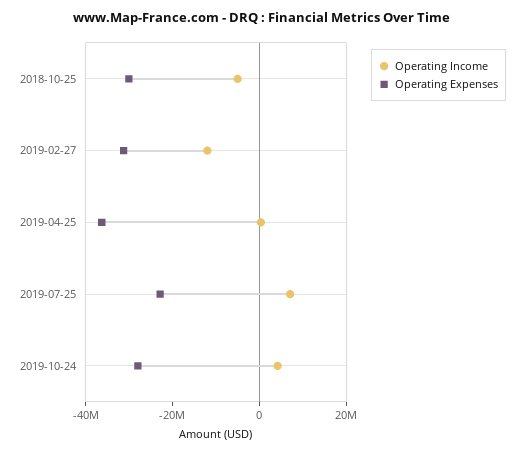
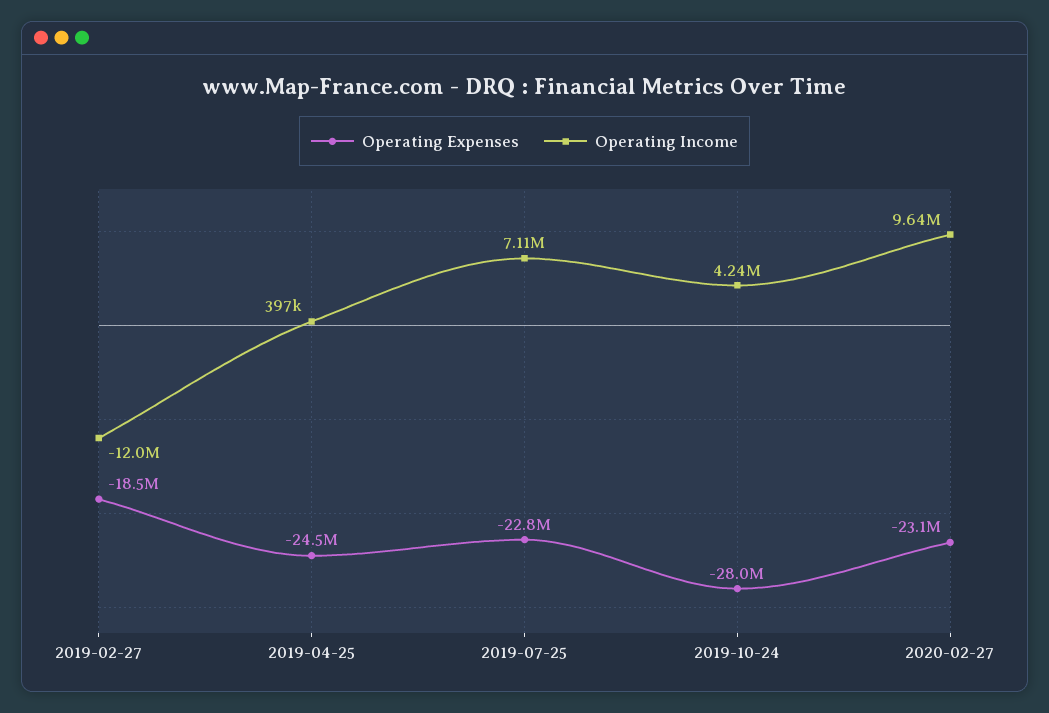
Operating Income, 2018-10-25: -5000000 -> none
Operating Expenses, 2018-10-25: -30000000 -> none
Operating Expenses, 2019-02-27: -30000000 -> -18500000
Operating Expenses, 2019-04-25: -35000000 -> -24500000
Operating Expenses, 2020-02-27: none -> -23100000
Operating Income, 2020-02-27: none -> 9640000

